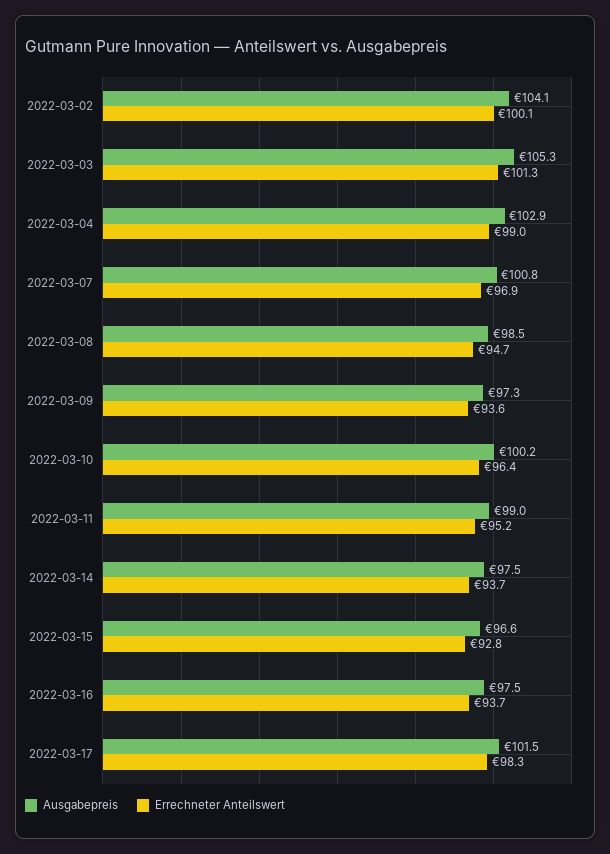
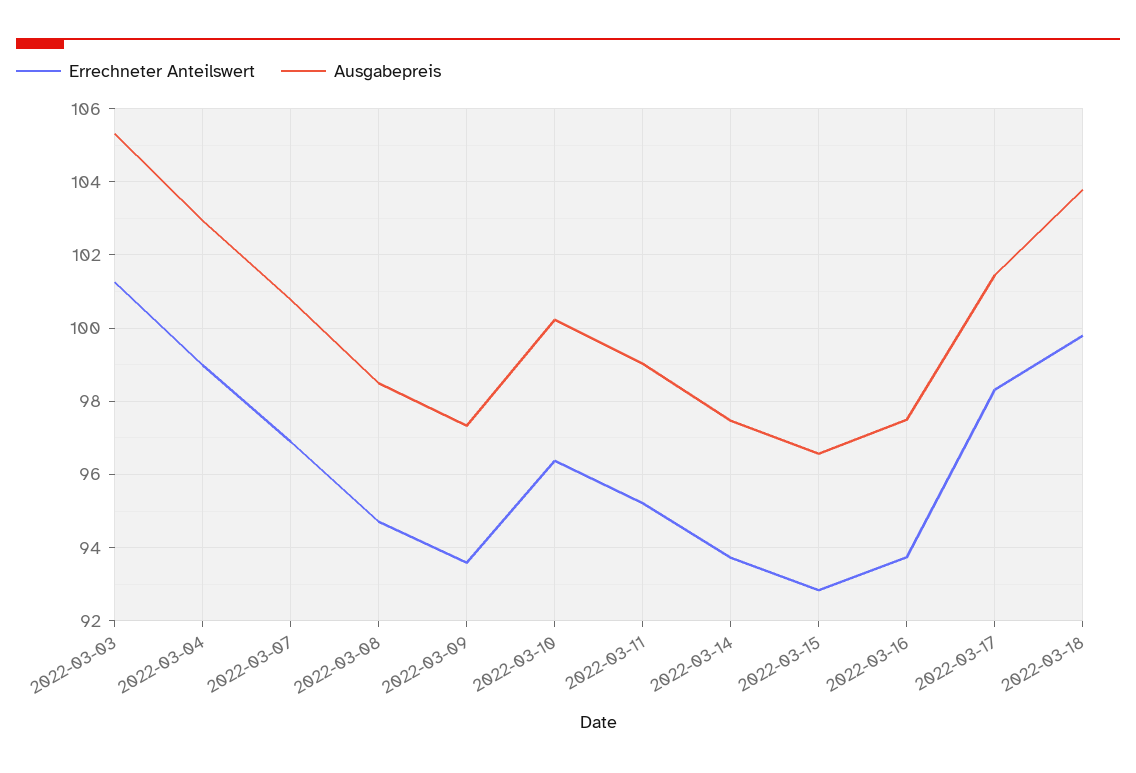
Ausgabepreis, 2022-03-02: 104.1 -> none
Errechneter Anteilswert, 2022-03-02: 100.1 -> none
Errechneter Anteilswert, 2022-03-18: none -> 99.8
Ausgabepreis, 2022-03-18: none -> 103.8

